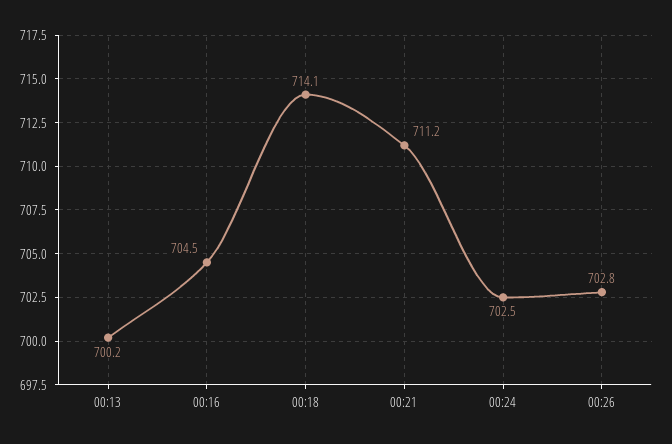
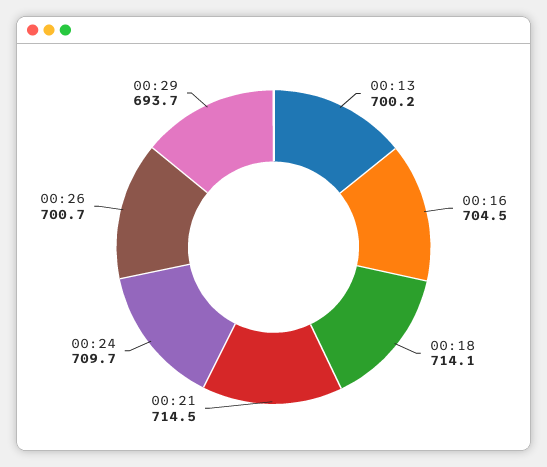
00:21: 711.2 -> 714.5
00:24: 702.5 -> 709.7
00:26: 702.8 -> 700.7
00:29: none -> 693.7

